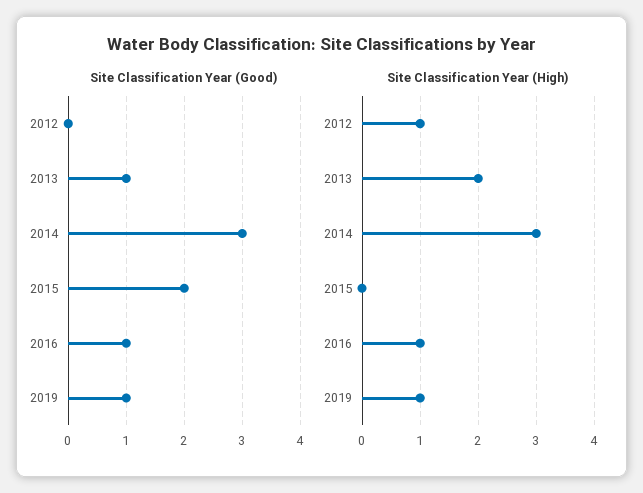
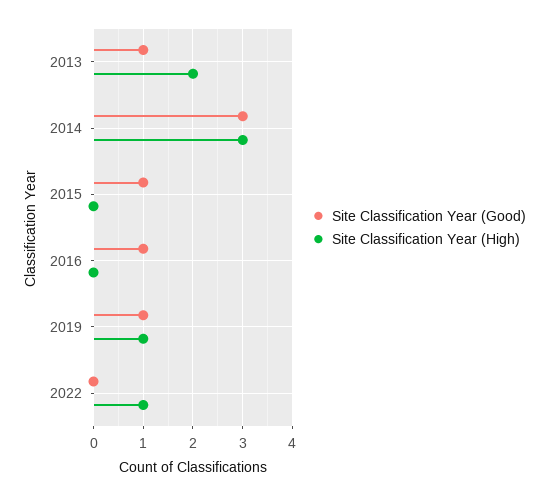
Site Classification Year (Good), 2012: 0 -> none
Site Classification Year (Good), 2015: 2 -> 1
Site Classification Year (High), 2012: 1 -> none
Site Classification Year (High), 2016: 1 -> 0
Site Classification Year (Good), 2022: none -> 0
Site Classification Year (High), 2022: none -> 1

